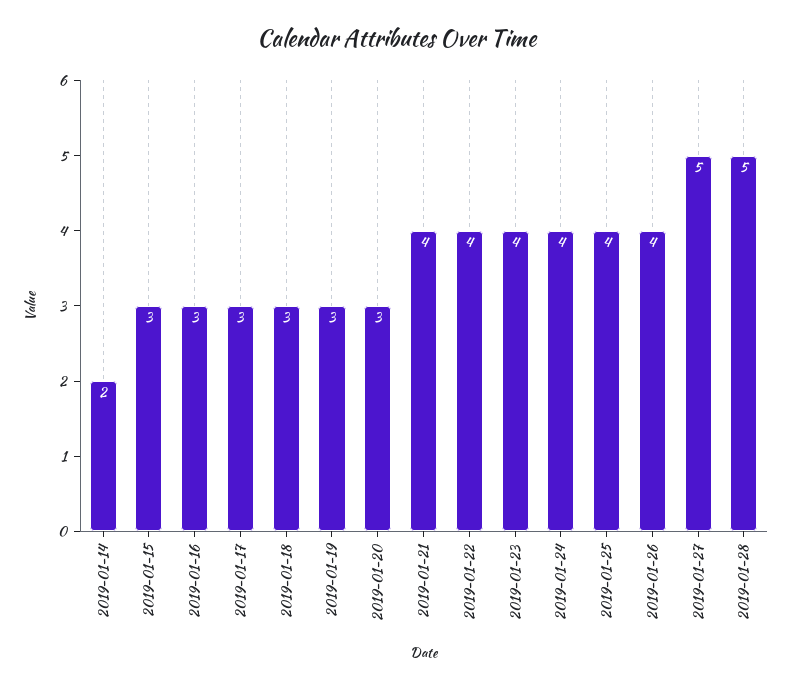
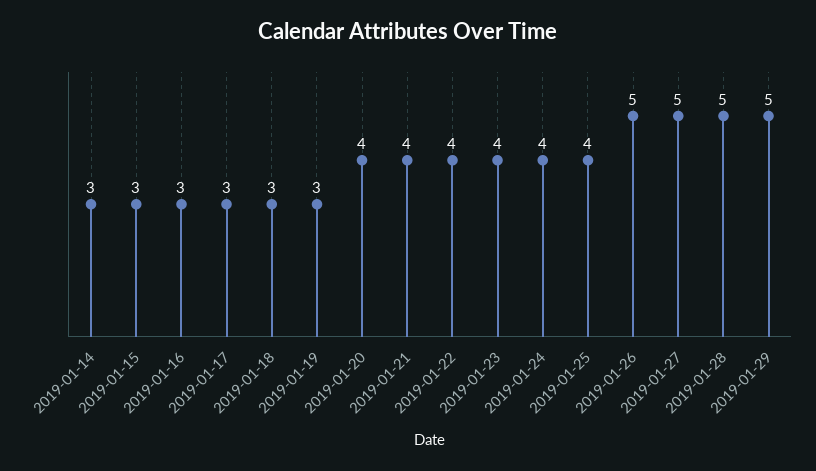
2019-01-14: 2 -> 3
2019-01-20: 3 -> 4
2019-01-26: 4 -> 5
2019-01-29: none -> 5

